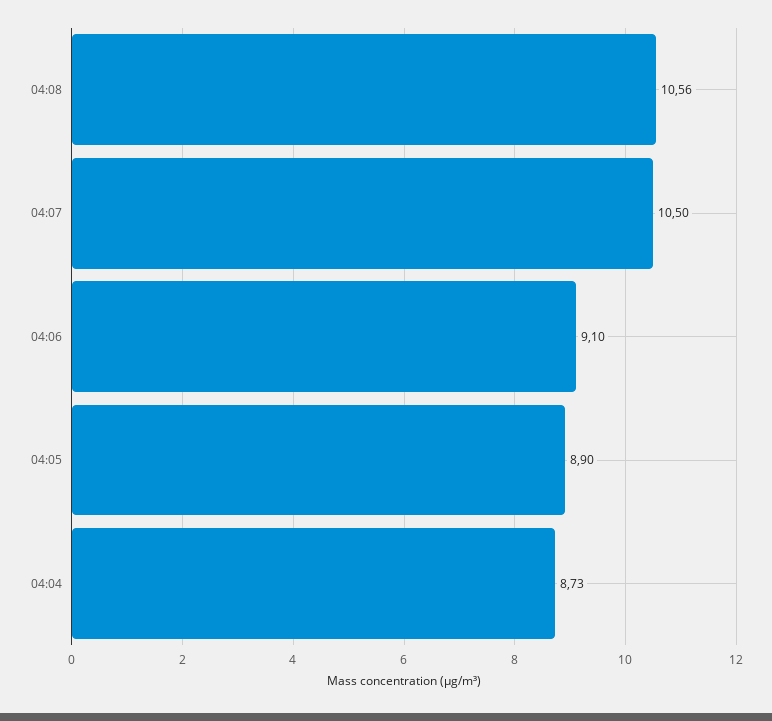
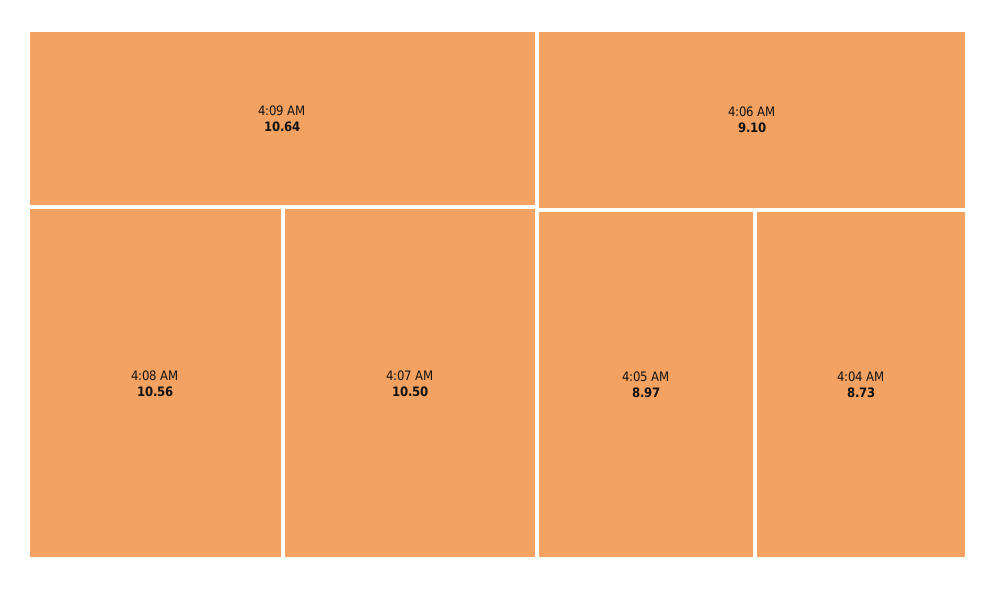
04:05: 8.9 -> 8.97
4:09 AM: none -> 10.64

